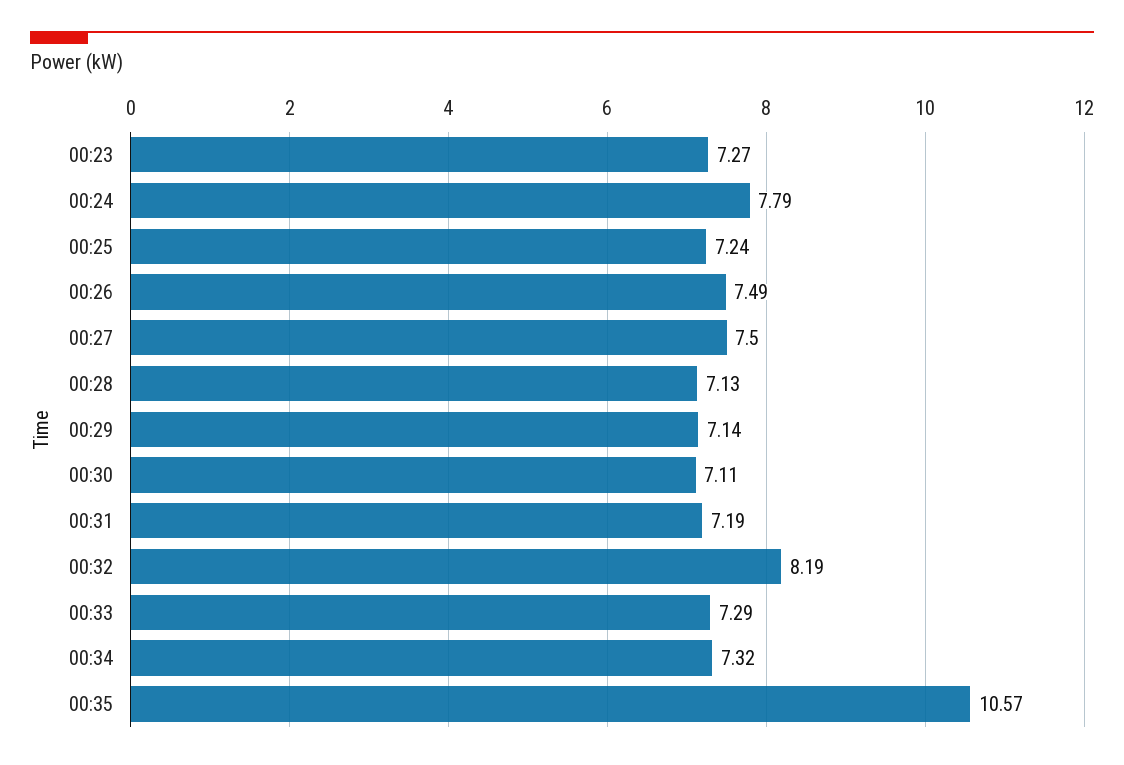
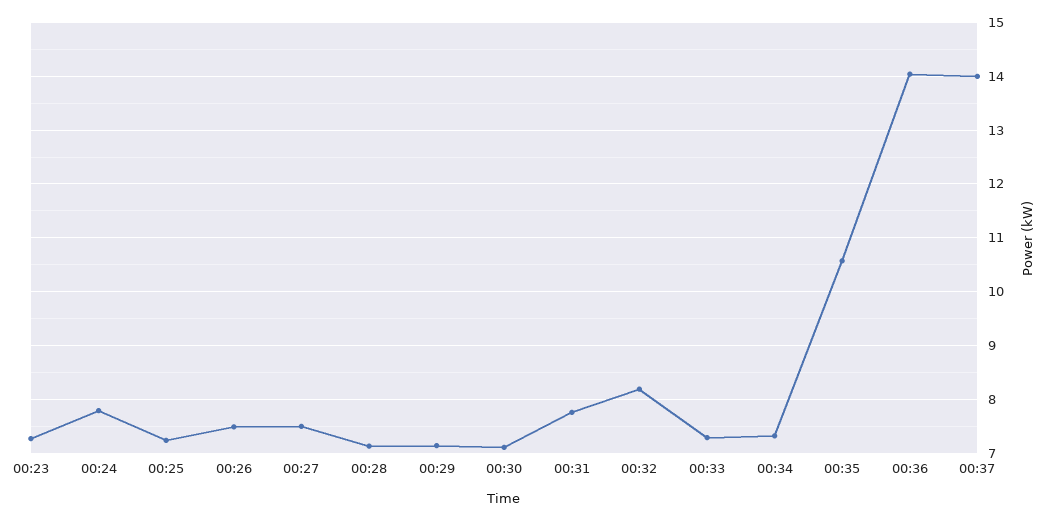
00:31: 7.19 -> 7.8
00:36: none -> 14
00:37: none -> 14

